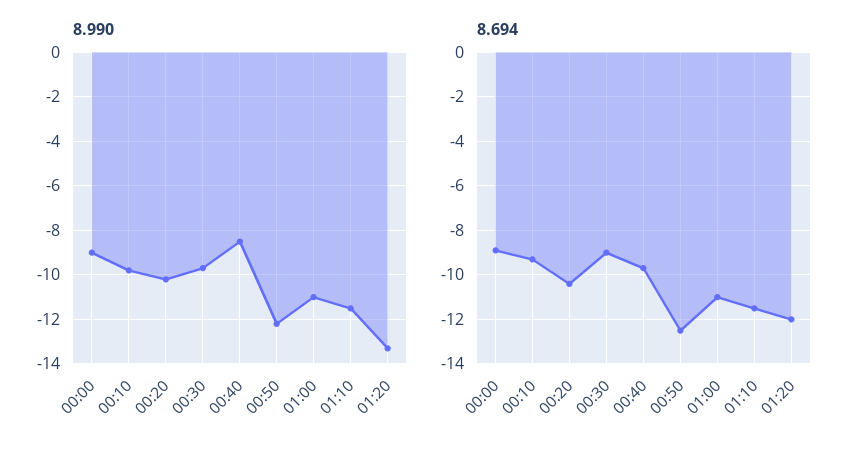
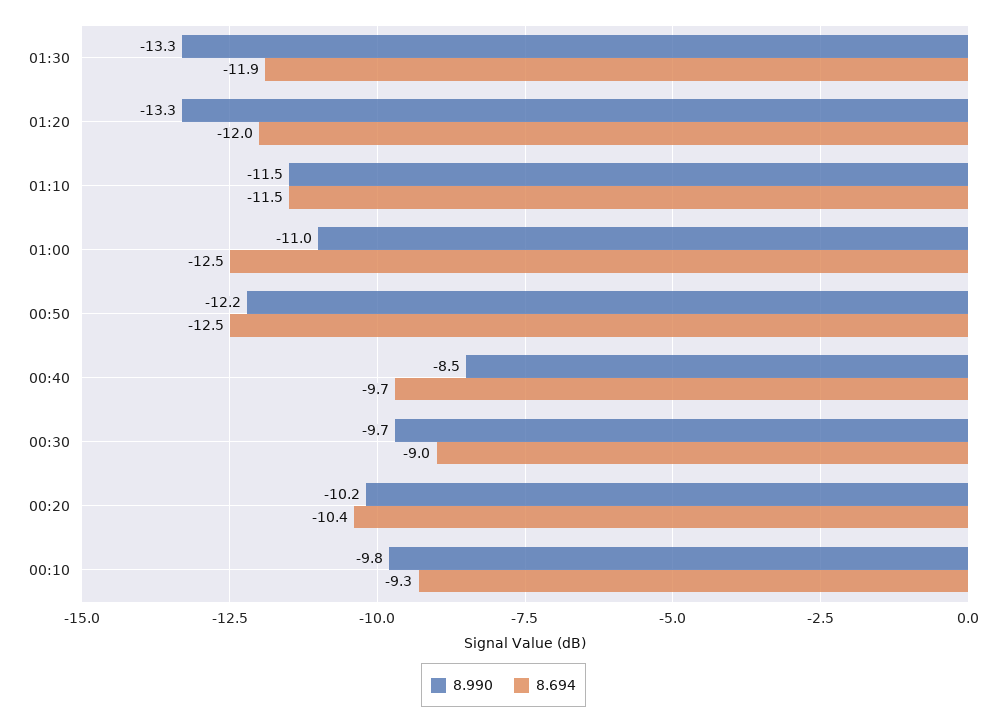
8.990, 00:00: -9 -> none
8.694, 00:00: -9 -> none
8.694, 01:00: -11 -> -12.5
8.990, 01:30: none -> -13.3
8.694, 01:30: none -> -11.9

